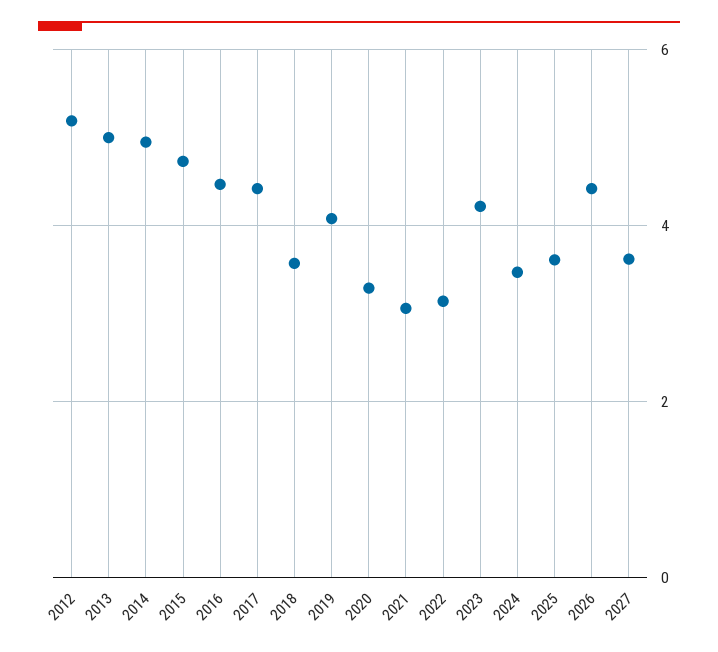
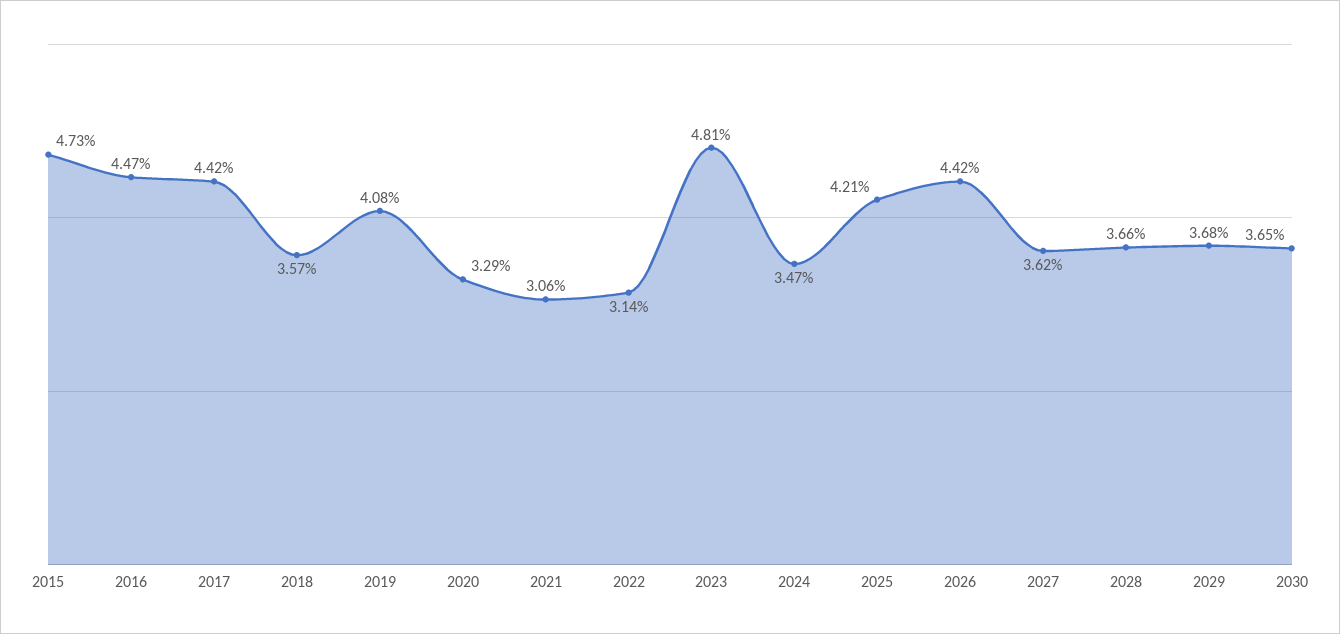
2012: 5.2 -> none
2013: 5 -> none
2014: 5 -> none
2023: 4.2 -> 4.81
2025: 3.6 -> 4.21
2028: none -> 3.66
2029: none -> 3.68
2030: none -> 3.65

